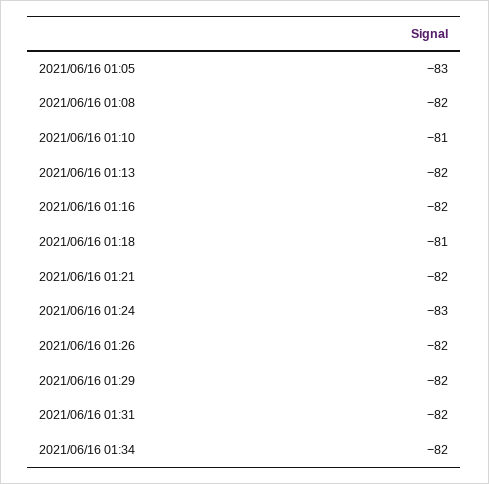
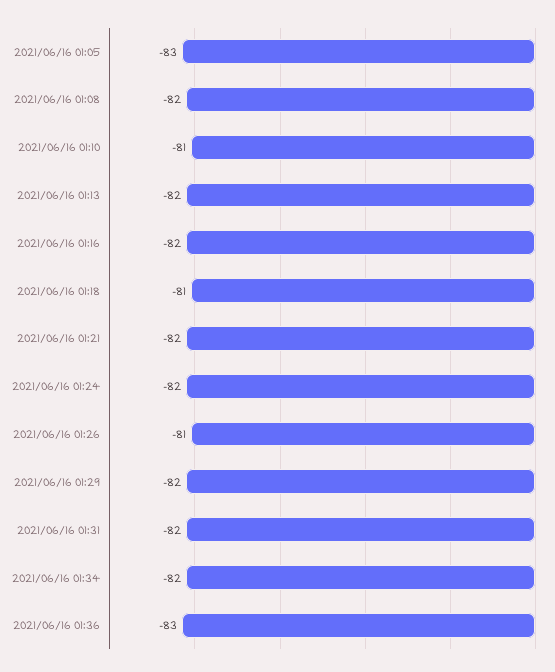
2021/06/16 01:24: -83 -> -82
2021/06/16 01:26: -82 -> -81
2021/06/16 01:36: none -> -83

